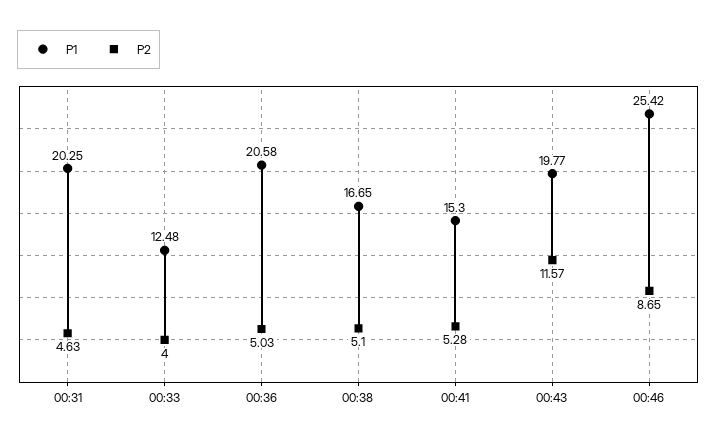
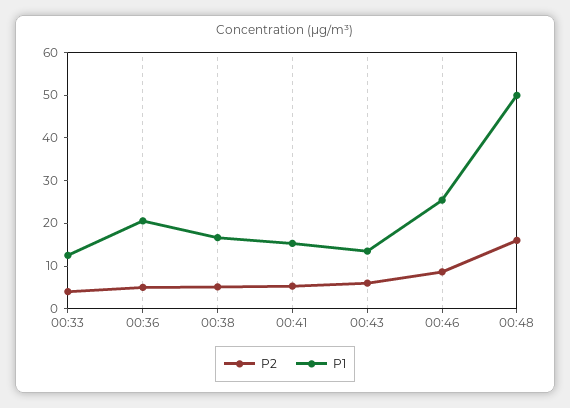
P1, 00:31: 20.25 -> none
P2, 00:31: 4.63 -> none
P1, 00:43: 19.77 -> 14
P2, 00:43: 11.57 -> 6
P2, 00:48: none -> 16
P1, 00:48: none -> 50

